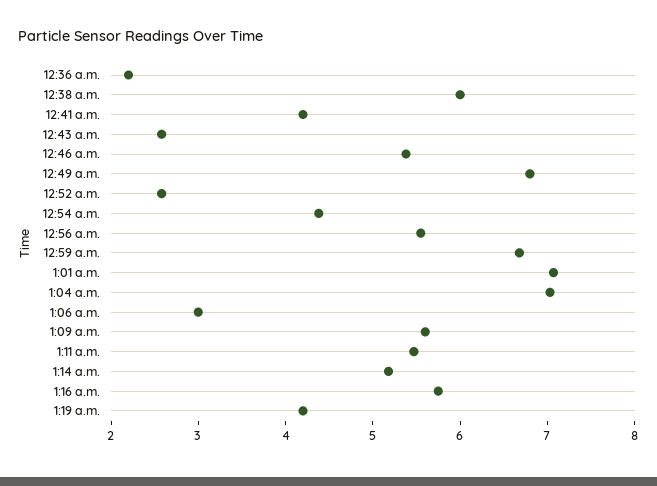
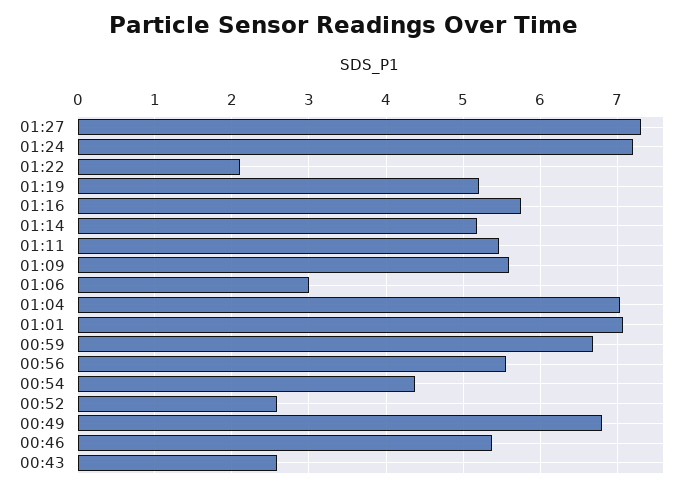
12:36 a.m.: 2.2 -> none
12:38 a.m.: 6 -> none
12:41 a.m.: 4.2 -> none
1:19 a.m.: 4.2 -> 5.2
01:27: none -> 7.3
01:24: none -> 7.2
01:22: none -> 2.1

